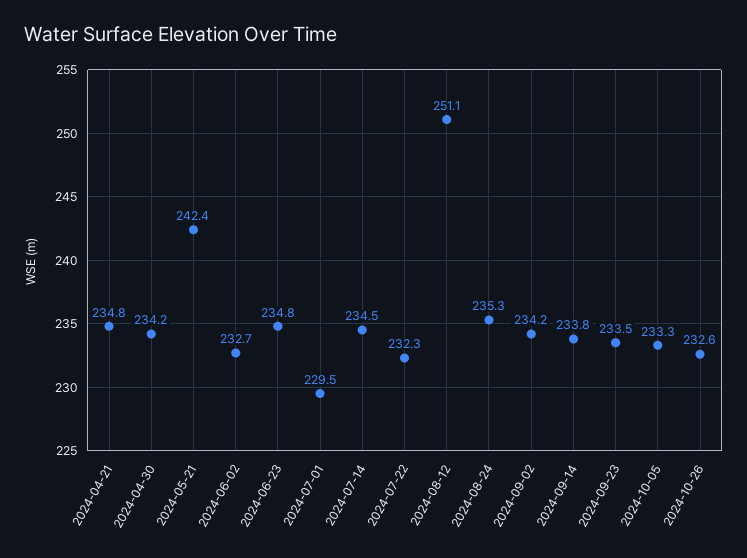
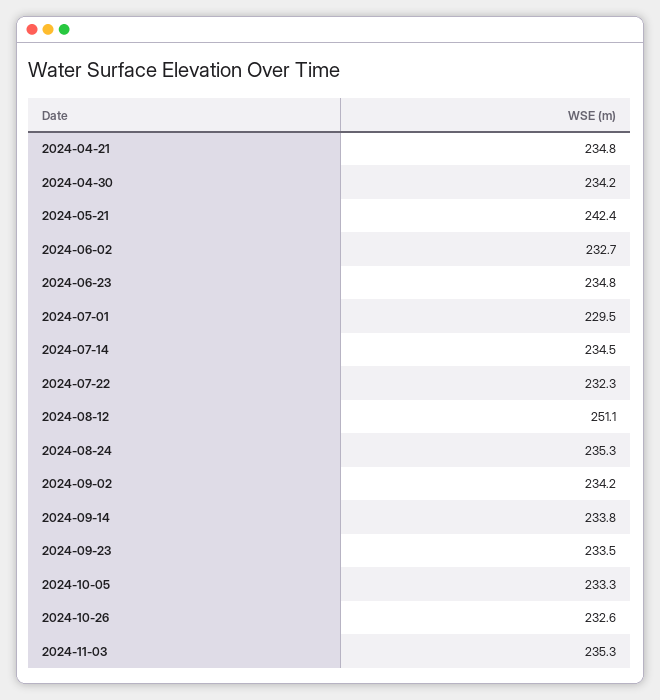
2024-11-03: none -> 235.3

